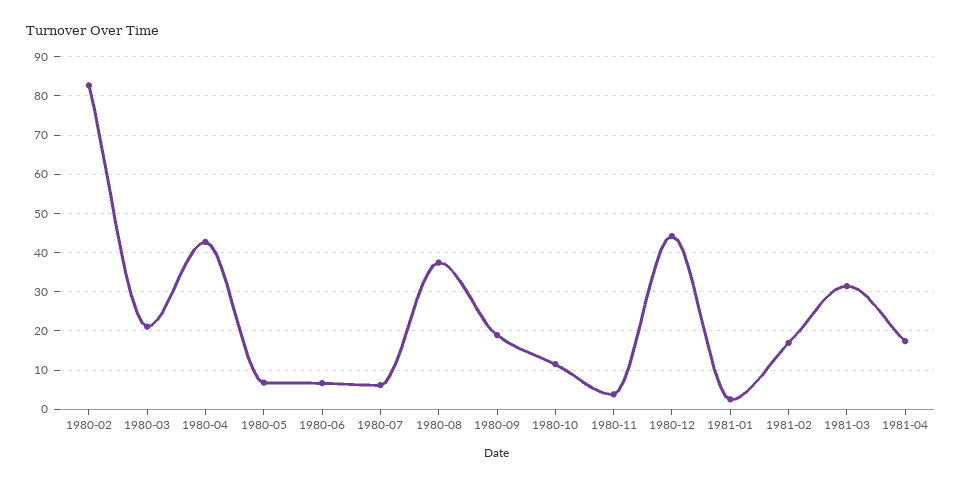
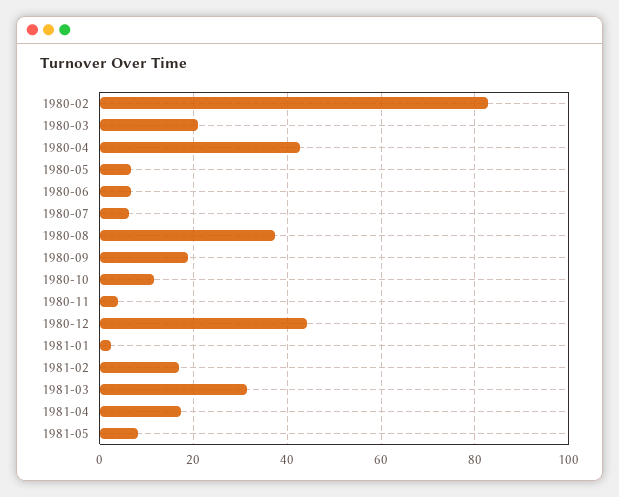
1981-05: none -> 8

